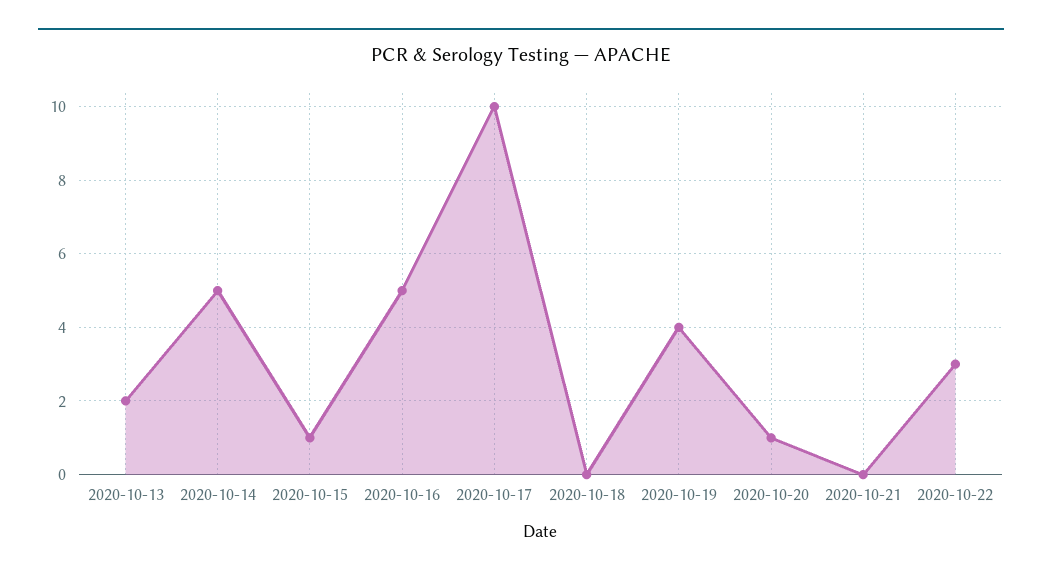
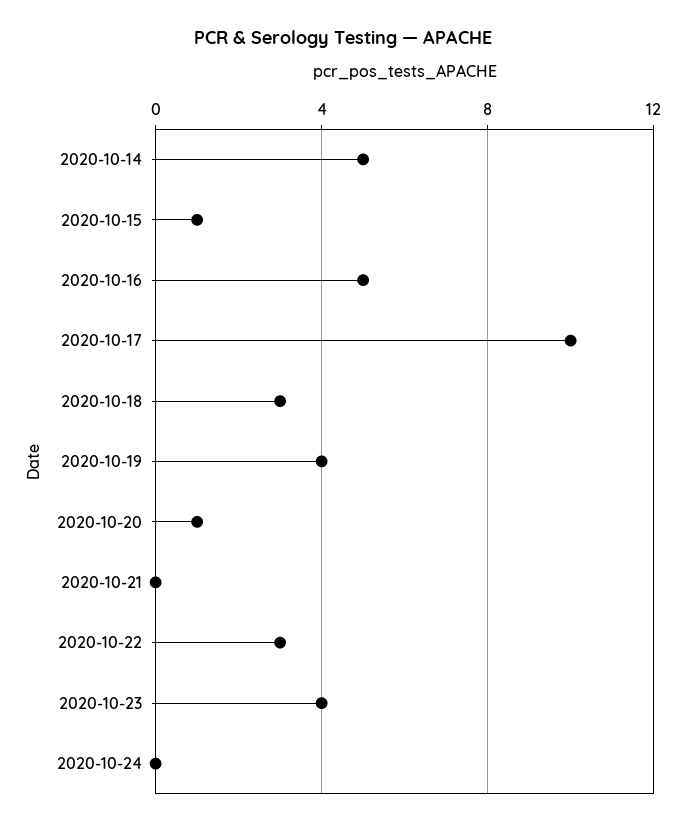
2020-10-13: 2 -> none
2020-10-18: 0 -> 3
2020-10-23: none -> 4
2020-10-24: none -> 0

